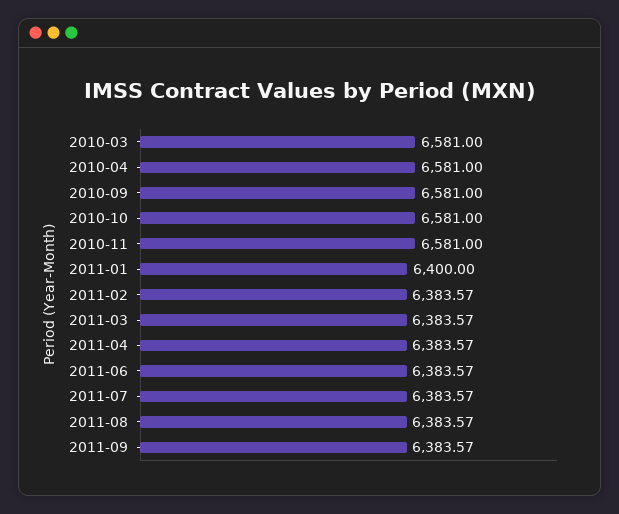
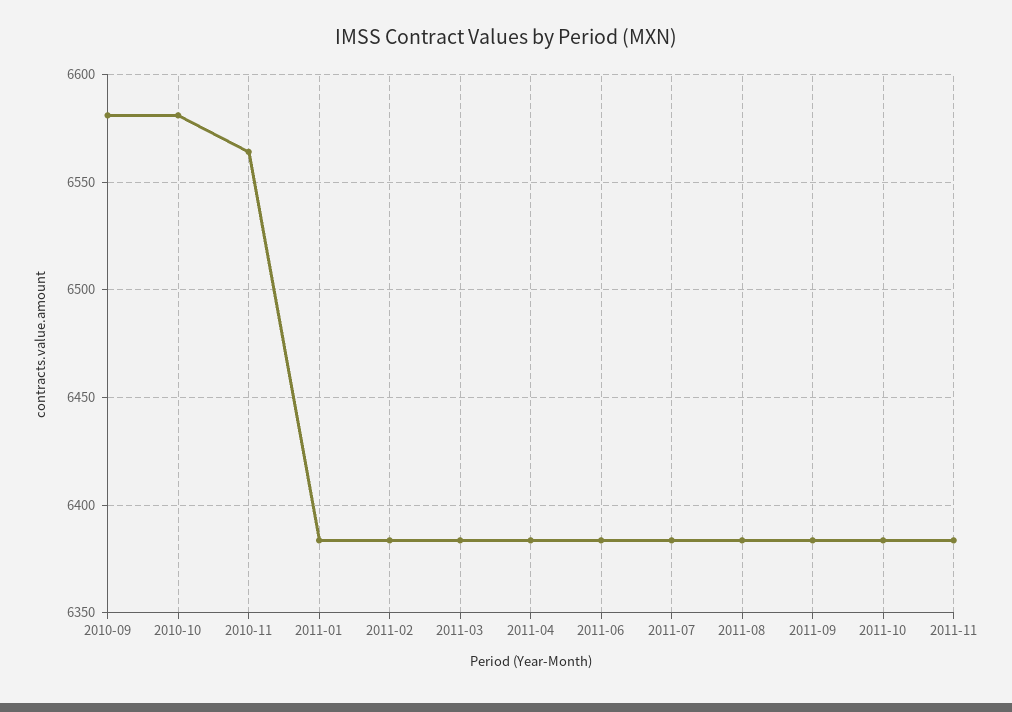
2010-03: 6581 -> none
2010-04: 6581 -> none
2010-11: 6581 -> 6565
2011-01: 6400 -> 6385
2011-10: none -> 6385
2011-11: none -> 6385

